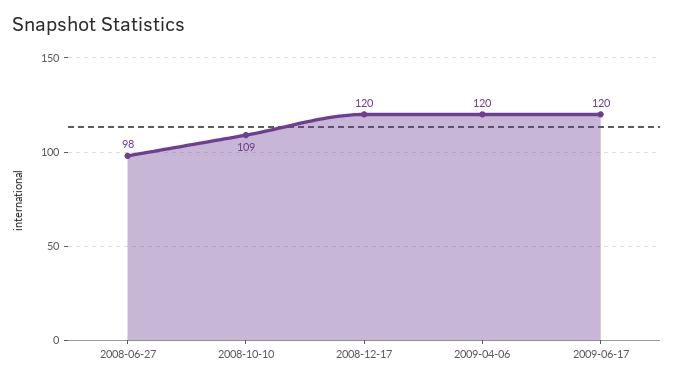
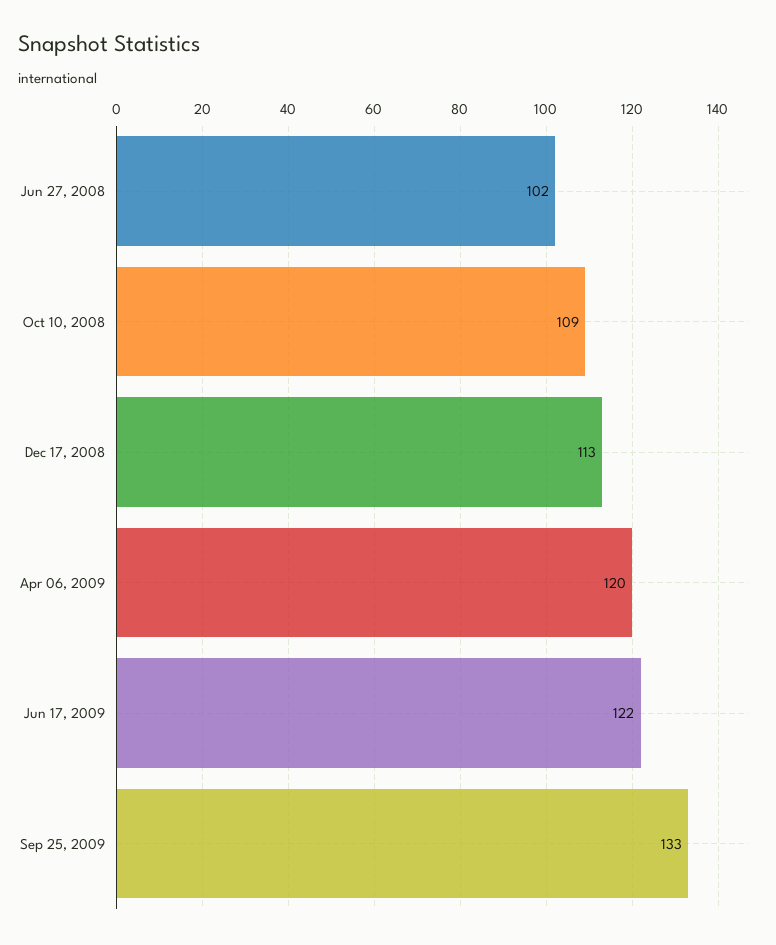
2008-06-27: 98 -> 102
2008-12-17: 120 -> 113
2009-06-17: 120 -> 122
Sep 25, 2009: none -> 133

